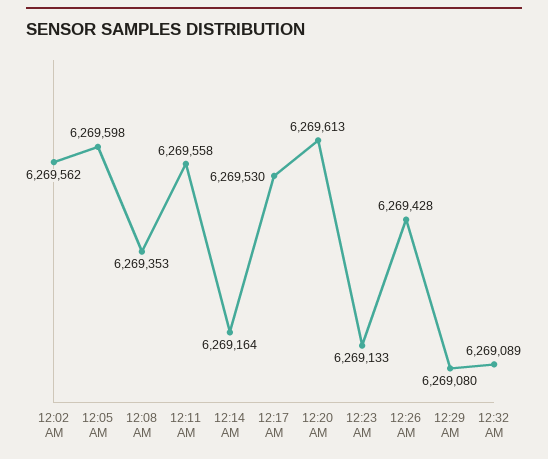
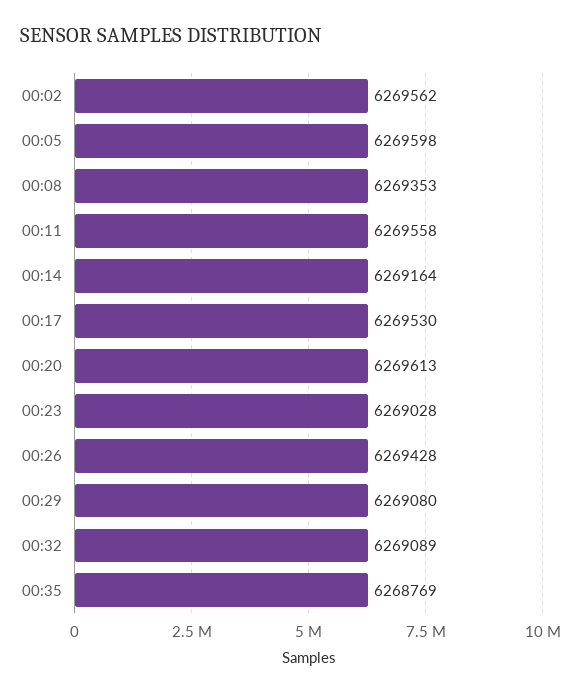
12:23 AM: 6269133 -> 6269028
00:35: none -> 6268769

